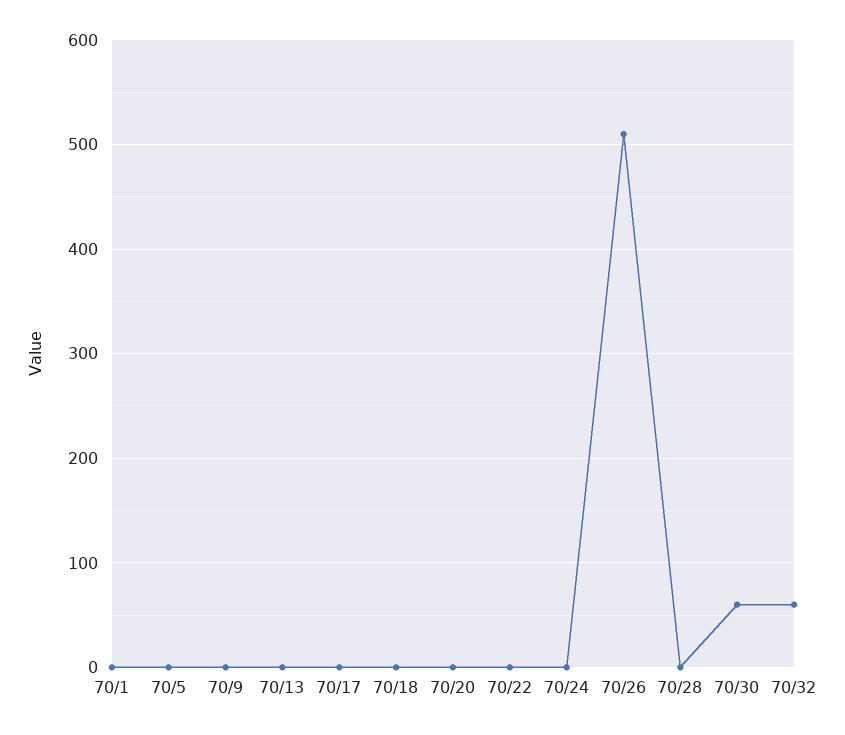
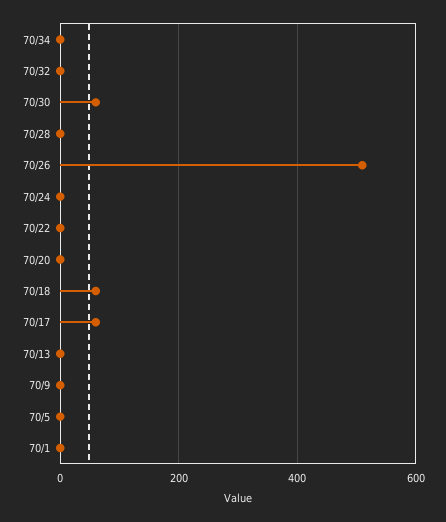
70/17: 0 -> 60
70/18: 0 -> 60
70/32: 60 -> 0
70/34: none -> 0

